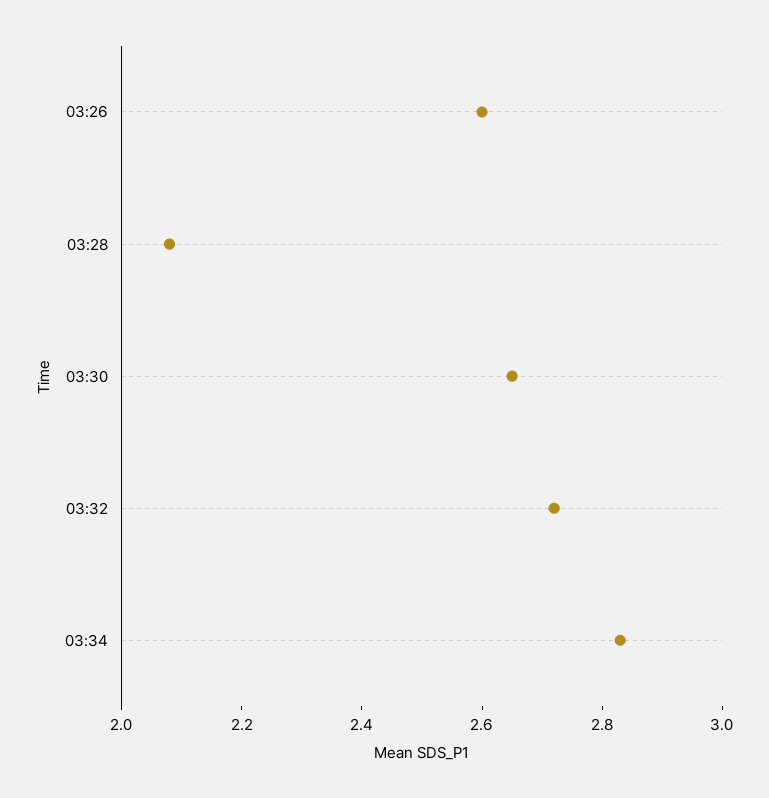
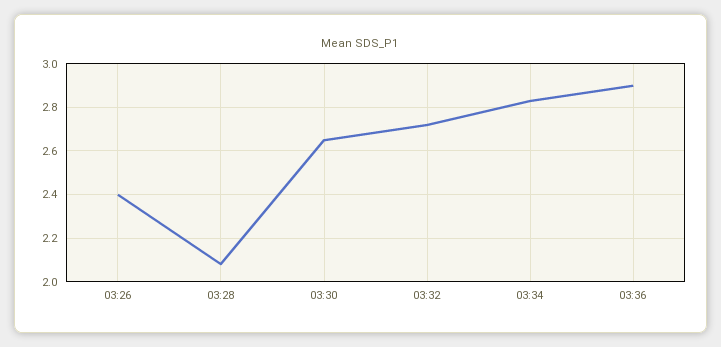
03:26: 2.6 -> 2.4
03:36: none -> 2.9

